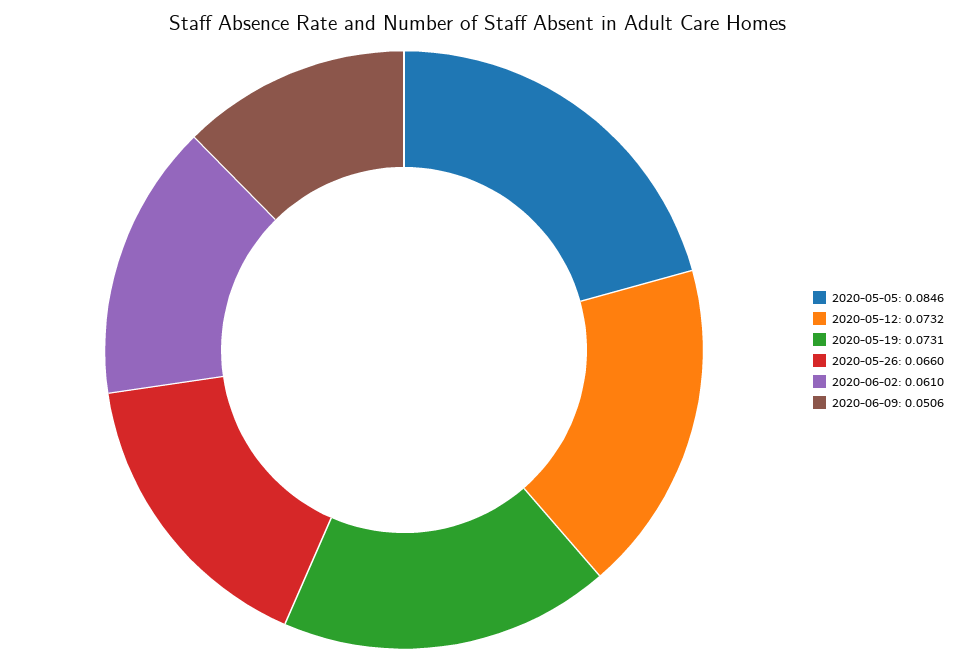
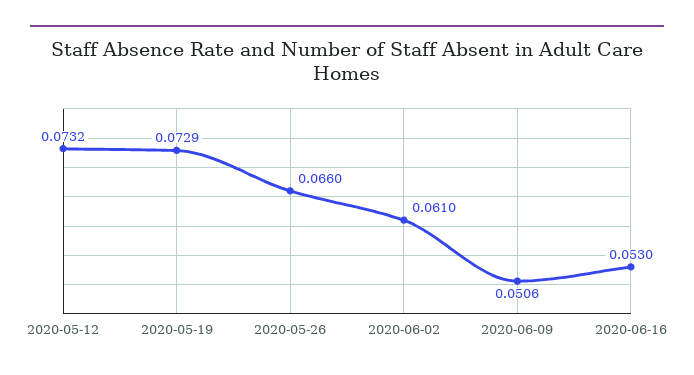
2020-05-05: 0.0846 -> none
2020-05-19: 0.0731 -> 0.0729
2020-06-16: none -> 0.053

